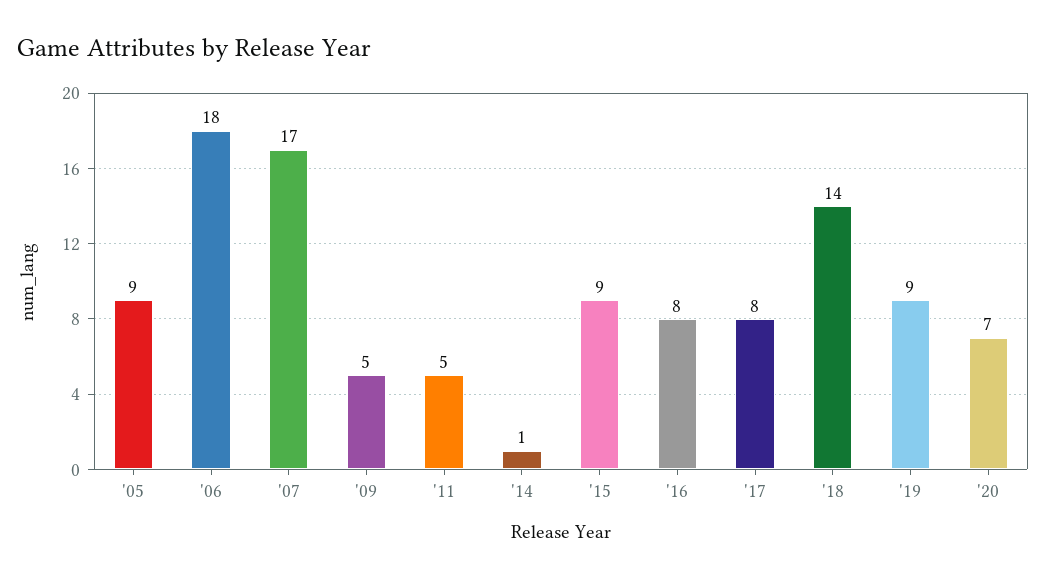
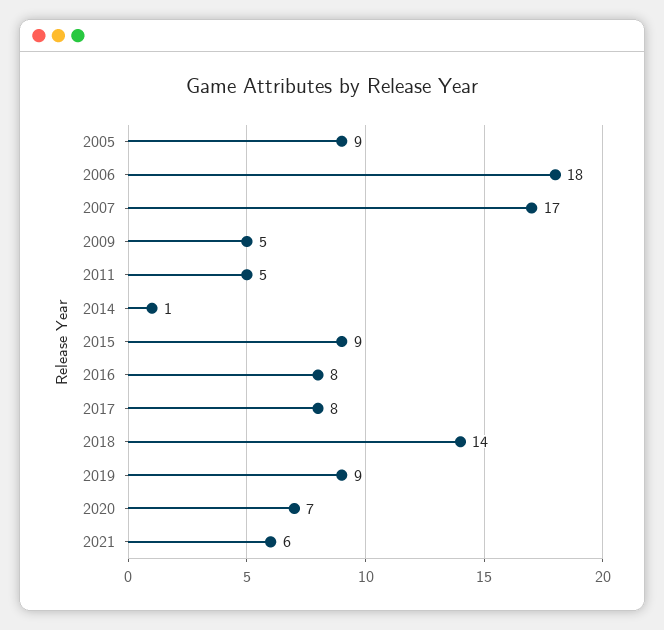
2021: none -> 6

